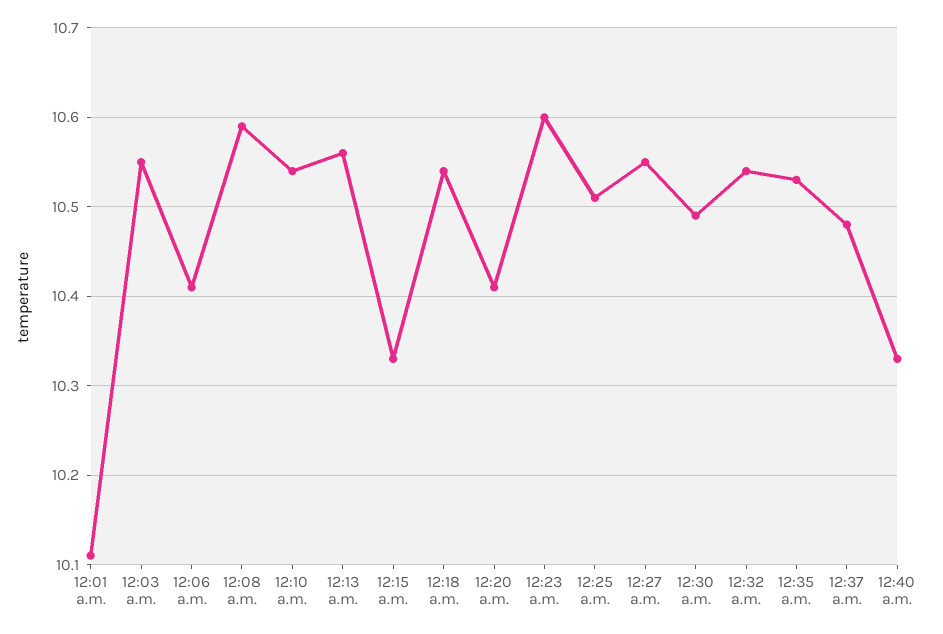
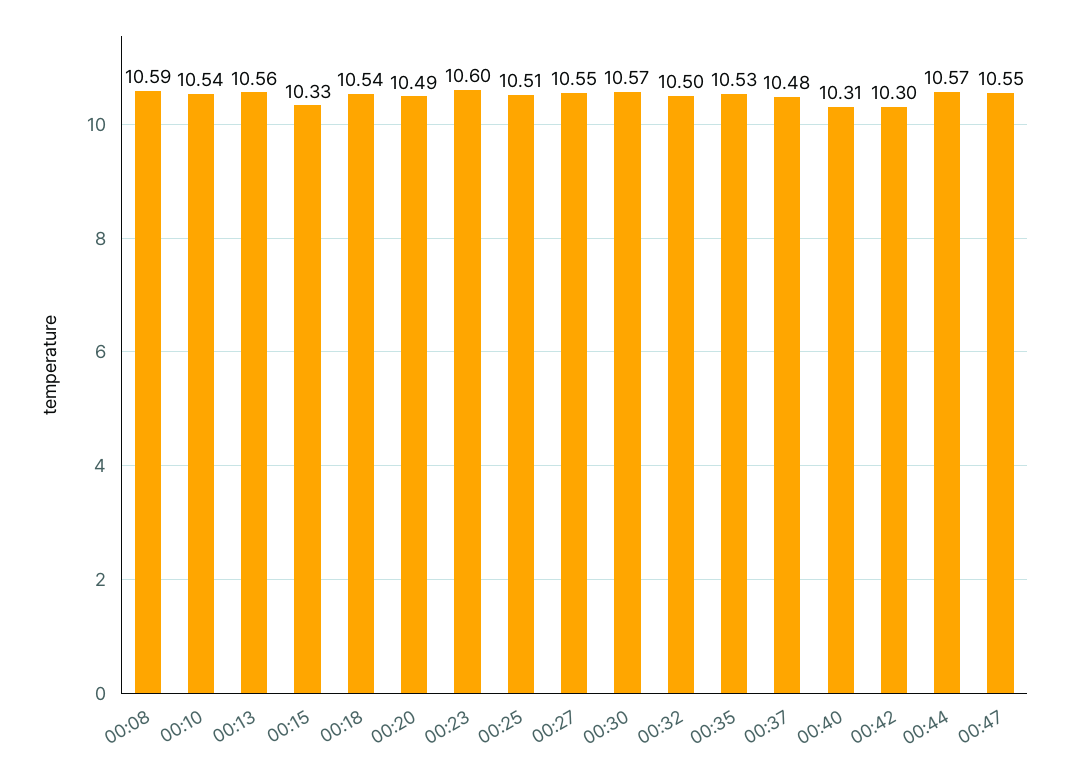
12:01 a.m.: 10.11 -> none
12:03 a.m.: 10.55 -> none
12:06 a.m.: 10.41 -> none
12:20 a.m.: 10.41 -> 10.49
12:30 a.m.: 10.49 -> 10.57
12:32 a.m.: 10.54 -> 10.5
12:40 a.m.: 10.33 -> 10.31
00:42: none -> 10.3
00:44: none -> 10.57
00:47: none -> 10.55

